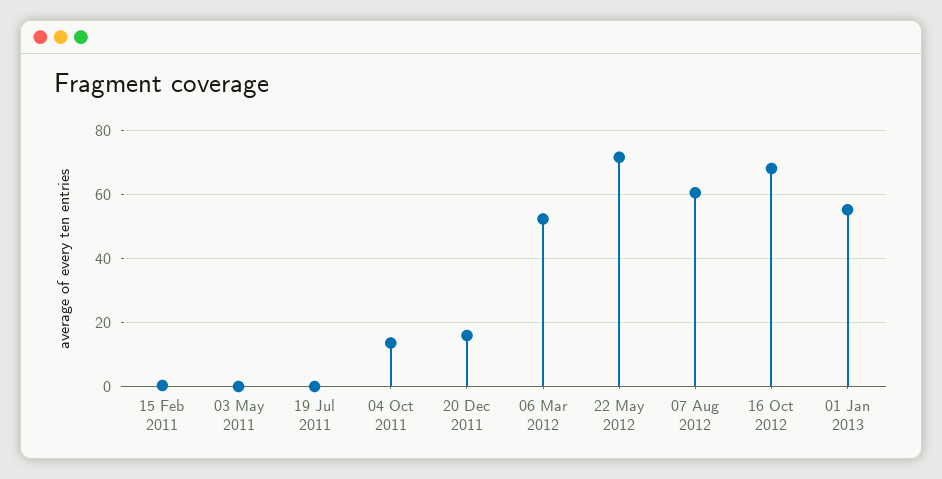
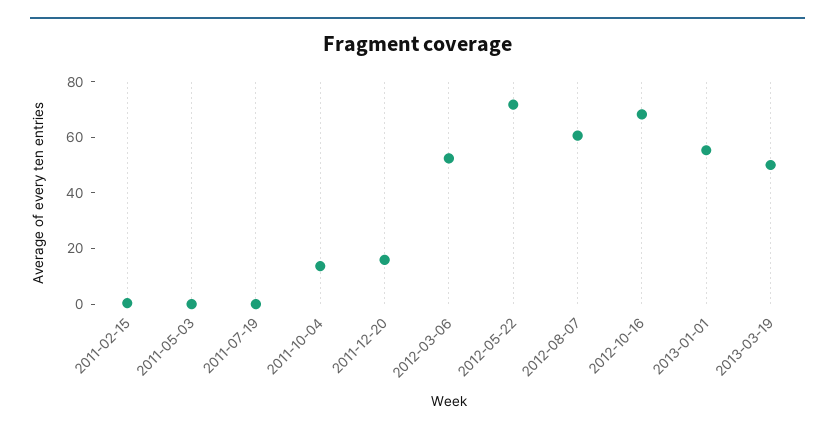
2013-03-19: none -> 50

